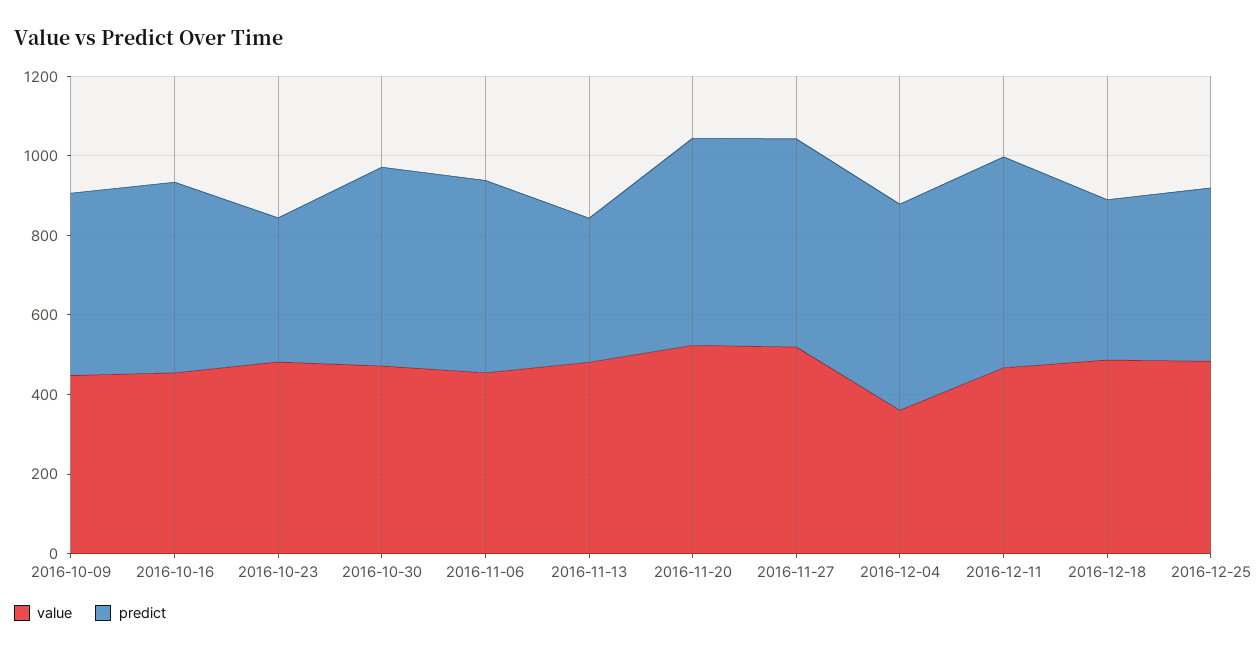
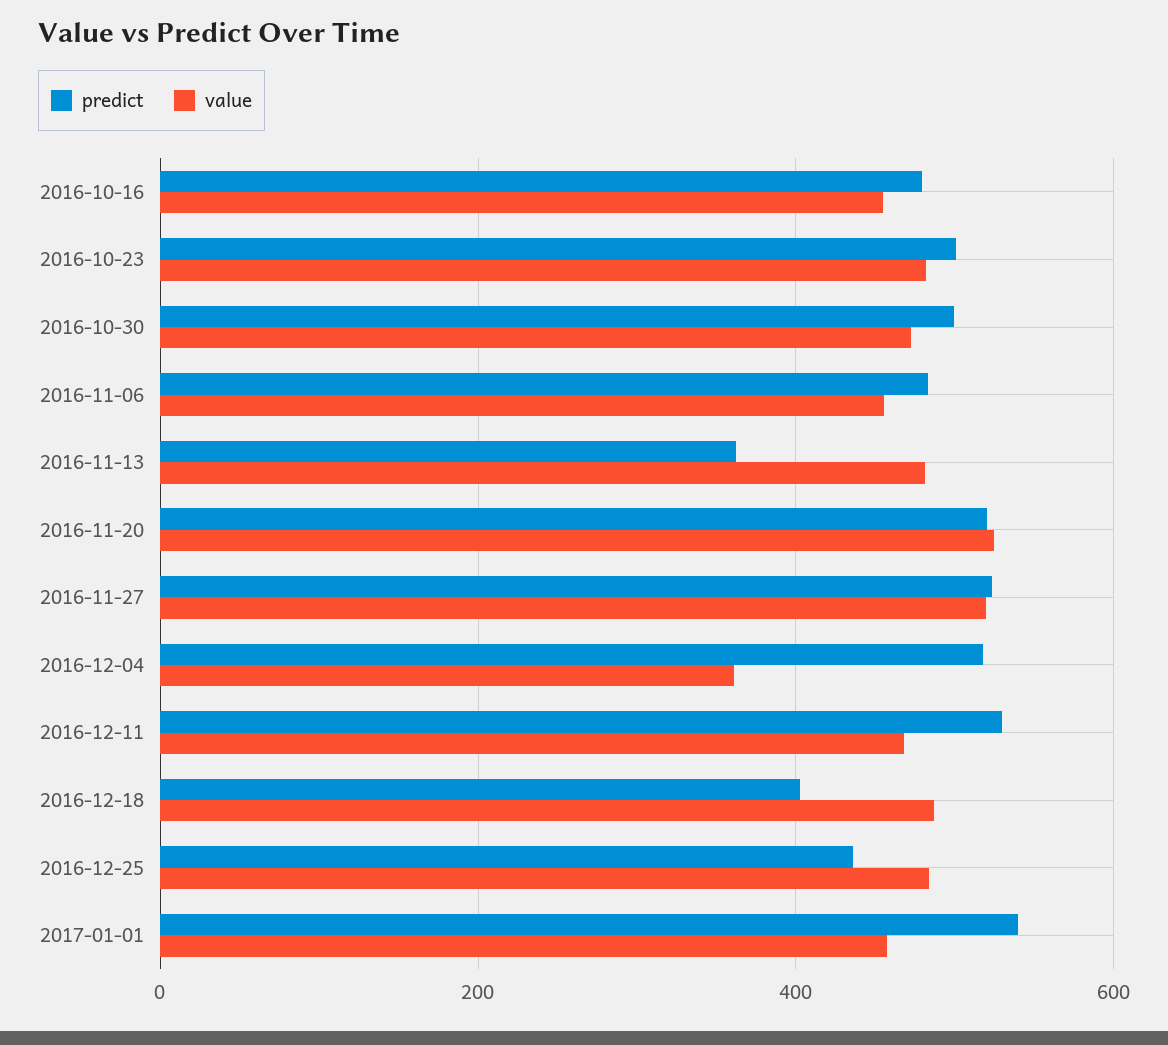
value, 2016-10-09: 450 -> none
predict, 2016-10-09: 450 -> none
predict, 2016-10-23: 350 -> 500
predict, 2017-01-01: none -> 540
value, 2017-01-01: none -> 460

